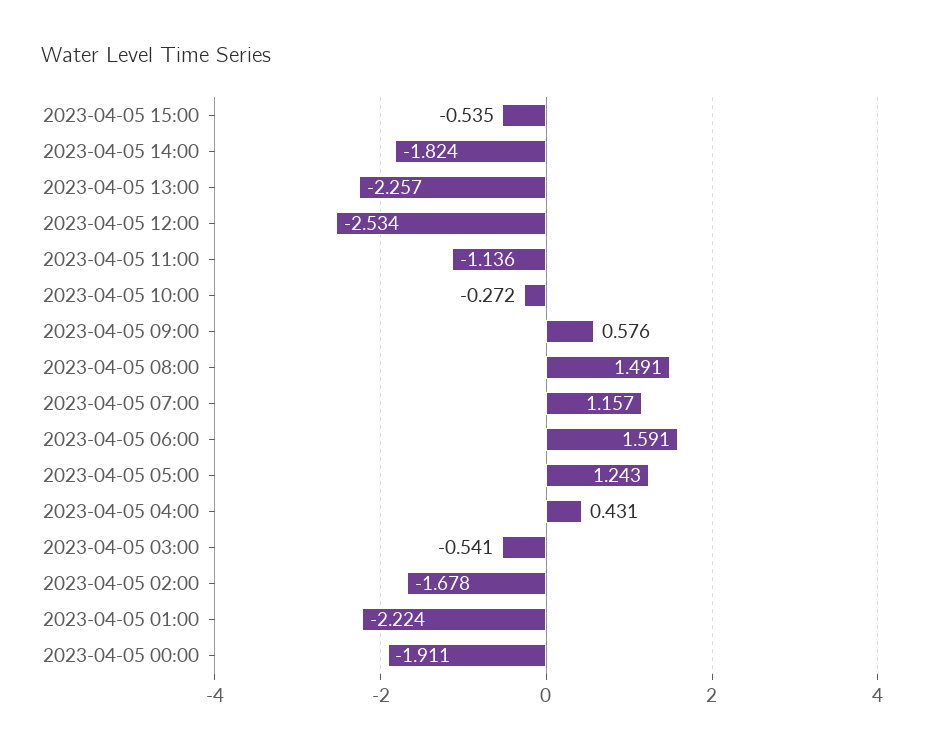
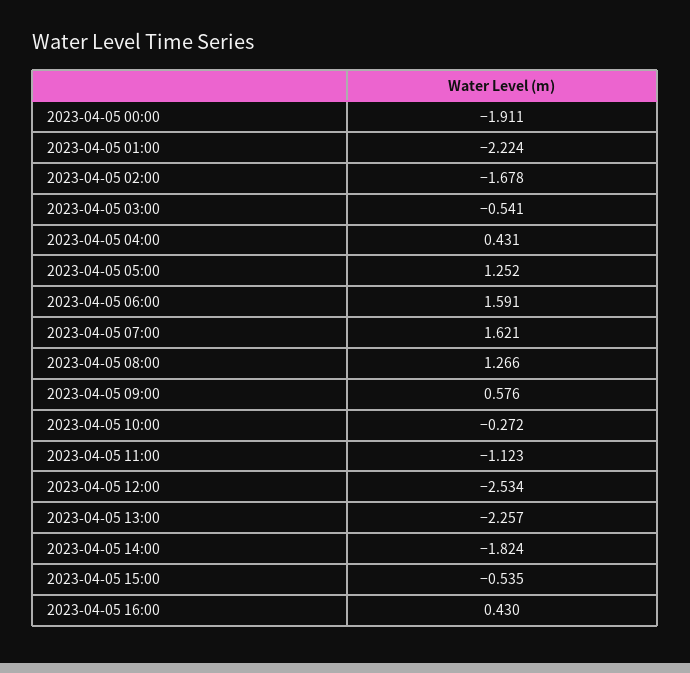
2023-04-05 11:00: -1.136 -> -1.123
2023-04-05 08:00: 1.491 -> 1.266
2023-04-05 07:00: 1.157 -> 1.621
2023-04-05 05:00: 1.243 -> 1.252
2023-04-05 16:00: none -> 0.43

